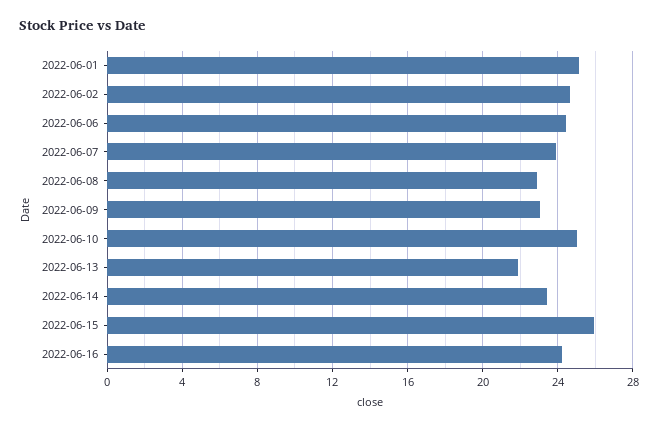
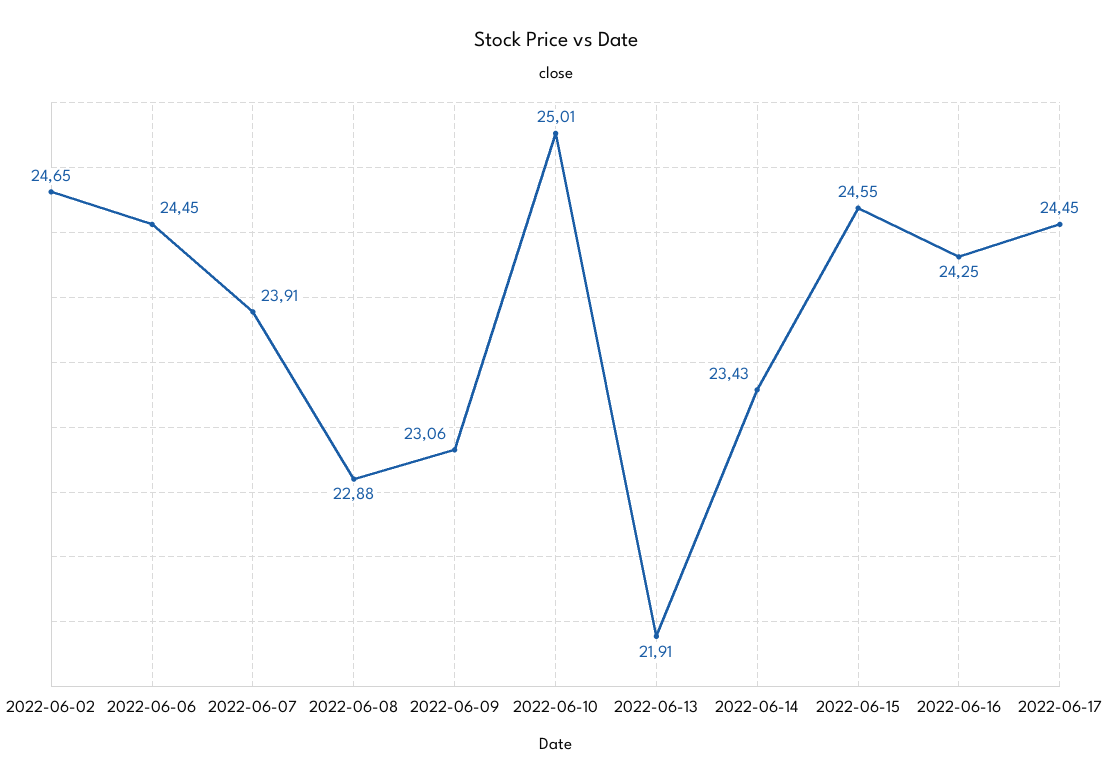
2022-06-01: 25 -> none
2022-06-15: 26 -> 24.55
2022-06-17: none -> 24.45

